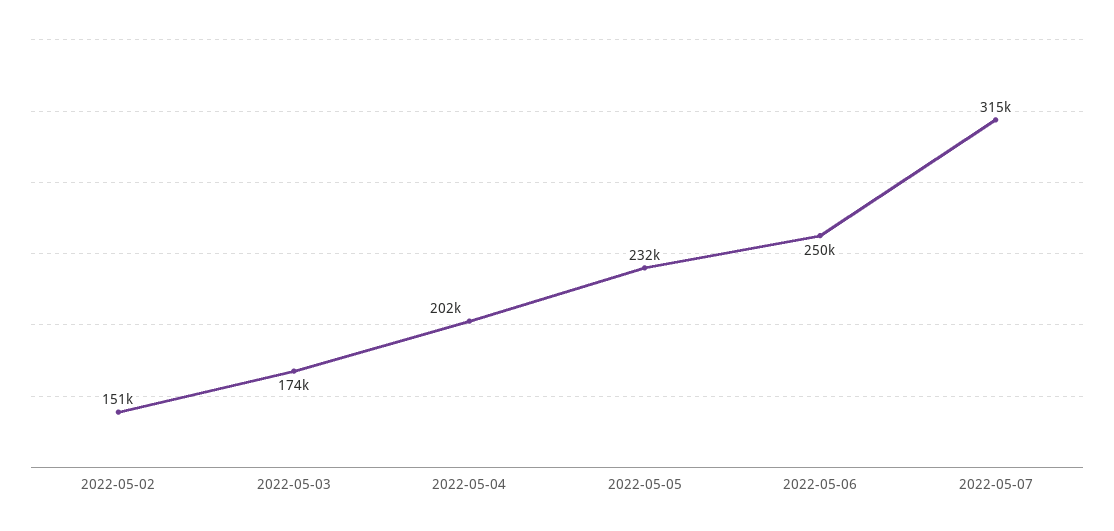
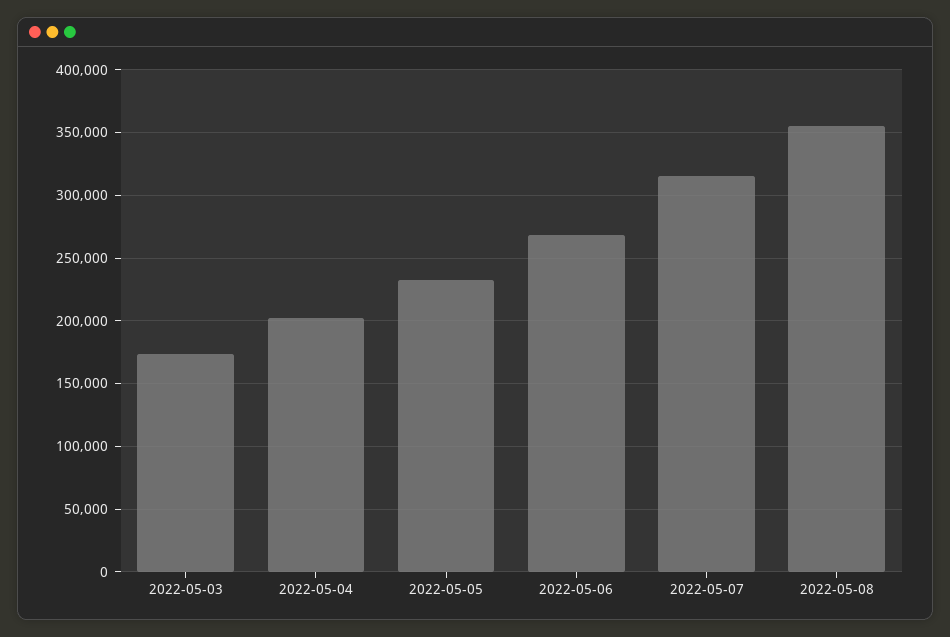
2022-05-02: 151000 -> none
2022-05-06: 250000 -> 270000
2022-05-08: none -> 355000

